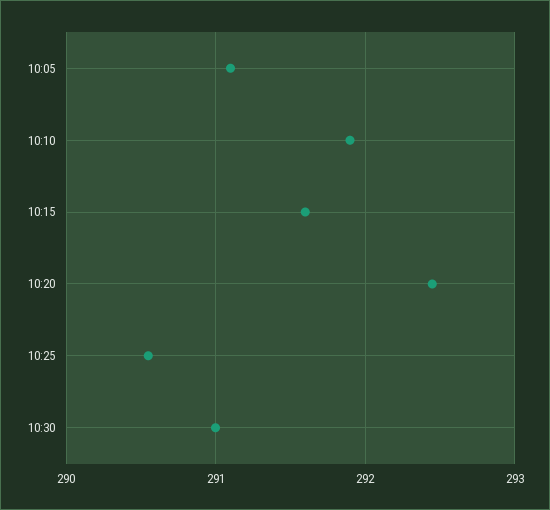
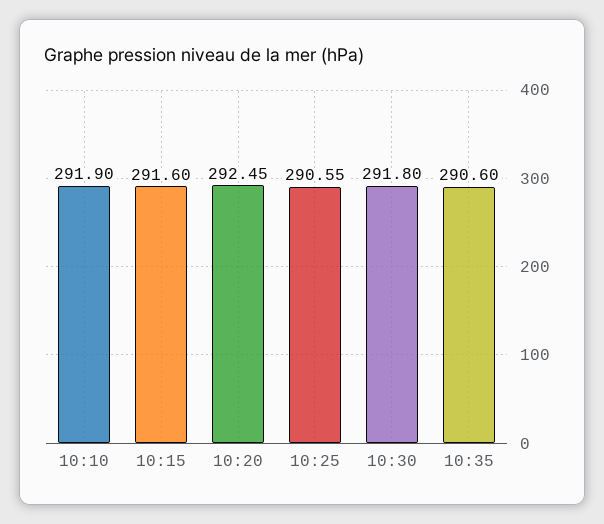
10:05: 291.1 -> none
10:30: 291 -> 291.8
10:35: none -> 290.6

